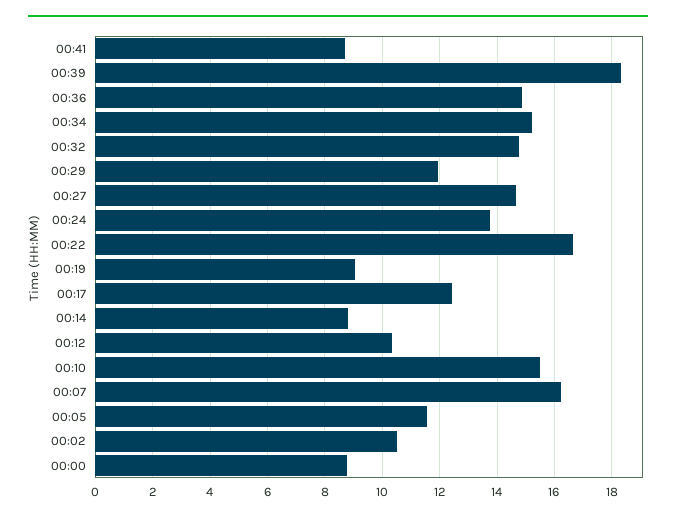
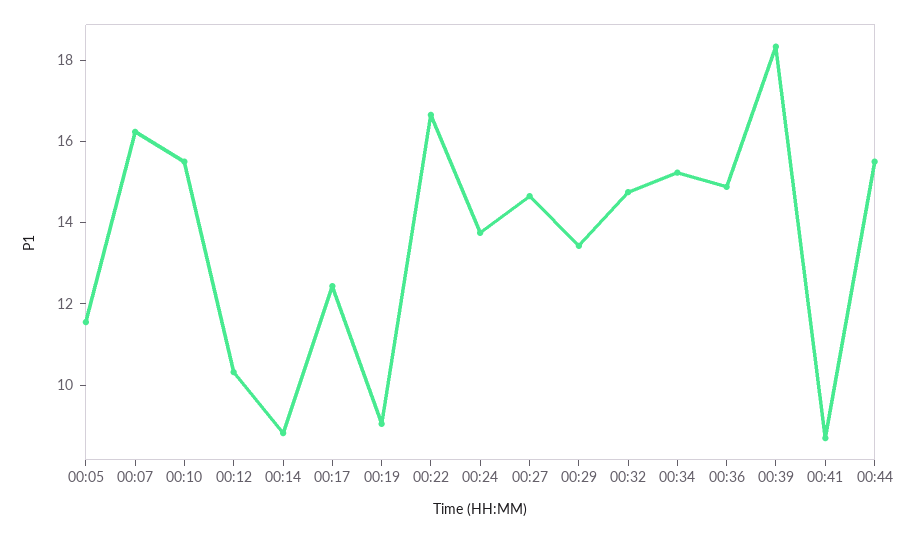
00:29: 12 -> 13.5
00:02: 10.5 -> none
00:00: 8.75 -> none
00:44: none -> 15.5

